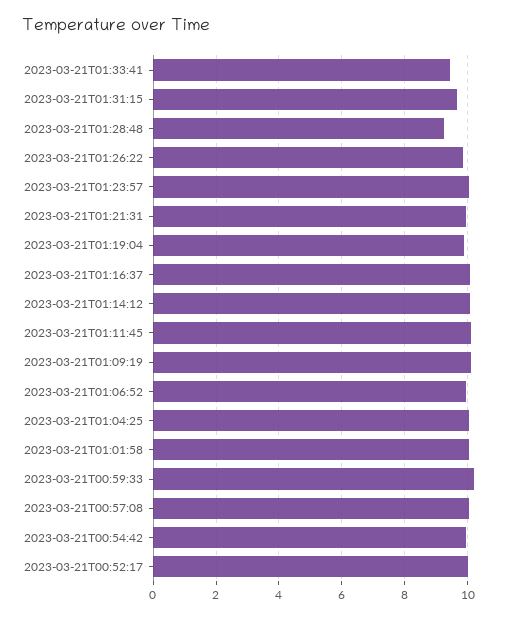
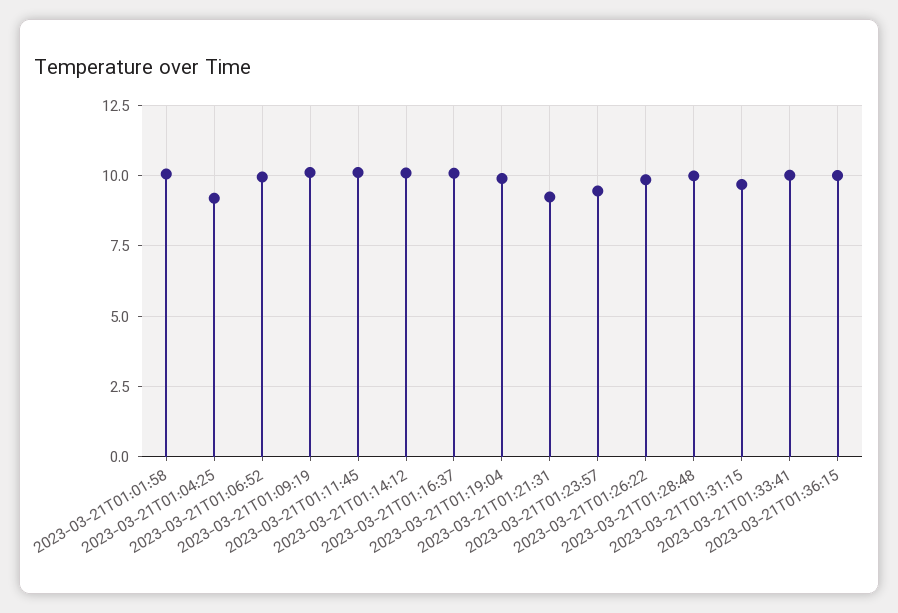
2023-03-21T01:33:41: 9.4 -> 10
2023-03-21T01:28:48: 9.2 -> 10
2023-03-21T01:23:57: 10 -> 9.5
2023-03-21T01:21:31: 10 -> 9.25
2023-03-21T01:04:25: 10 -> 9.25
2023-03-21T00:59:33: 10.2 -> none
2023-03-21T00:57:08: 10 -> none
2023-03-21T00:54:42: 10 -> none
2023-03-21T00:52:17: 10 -> none
2023-03-21T01:36:15: none -> 10

